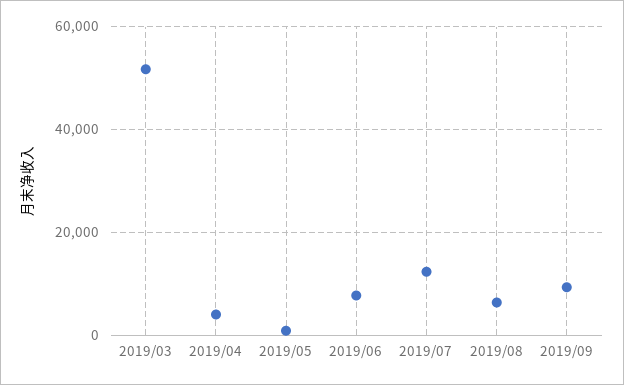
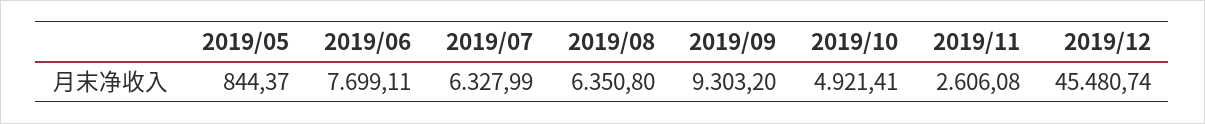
2019/03: 52000 -> none
2019/04: 4000 -> none
2019/07: 12000 -> 6327.99
2019/10: none -> 4921.41
2019/11: none -> 2606.08
2019/12: none -> 45480.74

